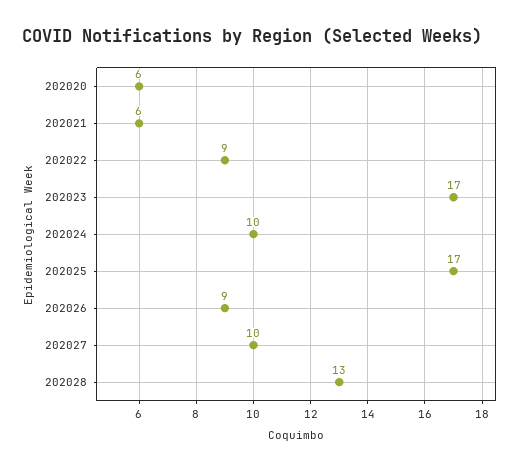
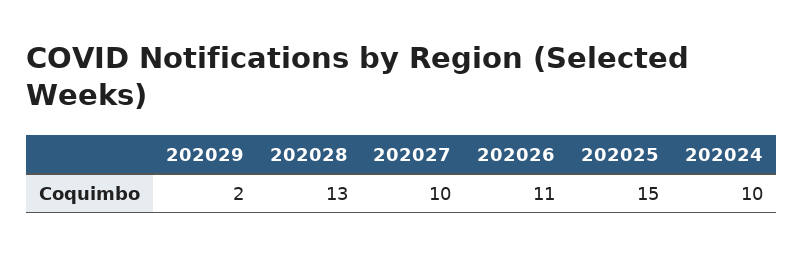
202020: 6 -> none
202021: 6 -> none
202022: 9 -> none
202023: 17 -> none
202025: 17 -> 15
202026: 9 -> 11
202029: none -> 2

